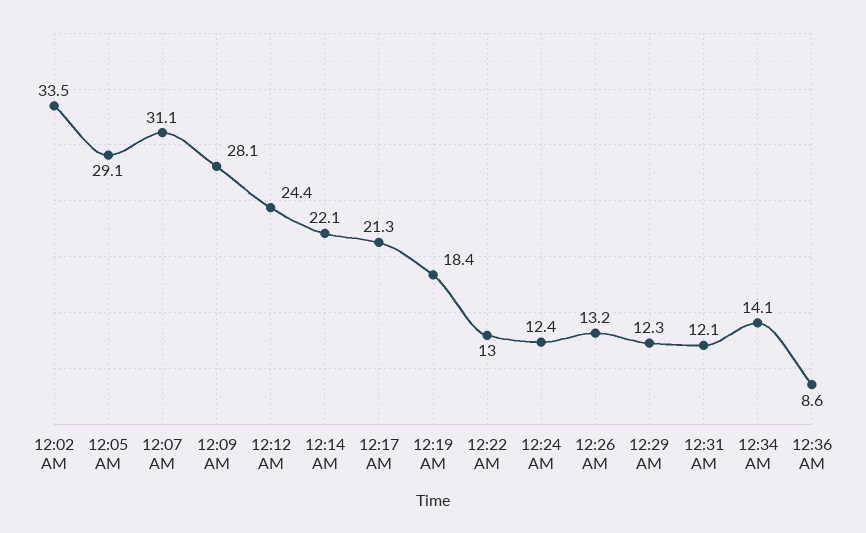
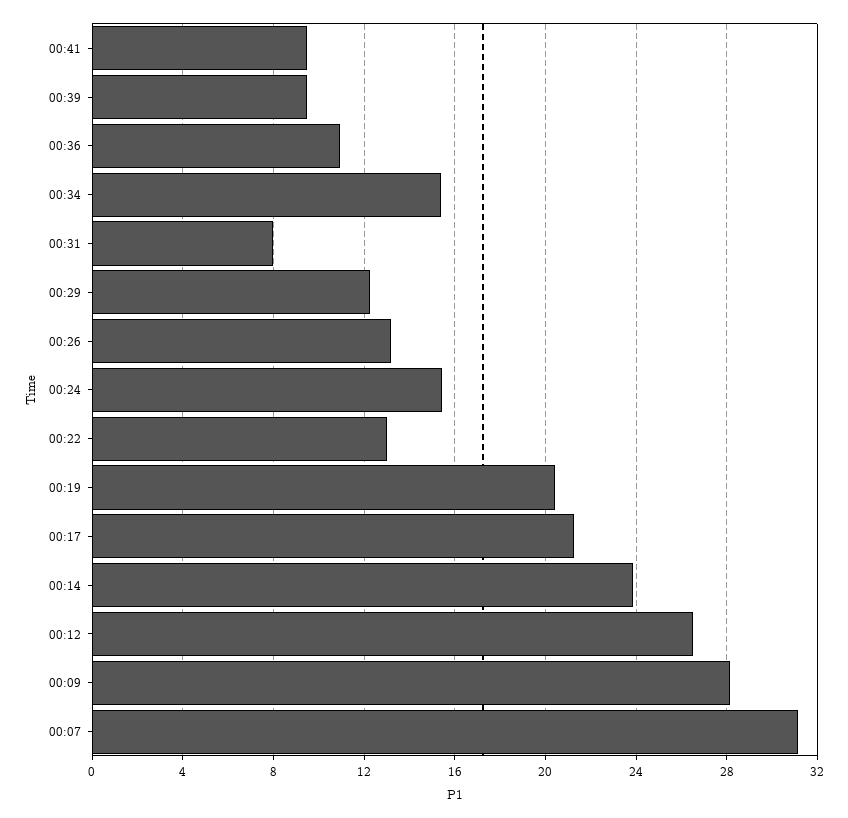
12:02 AM: 33.5 -> none
12:05 AM: 29.1 -> none
12:12 AM: 24.4 -> 26.5
12:14 AM: 22.1 -> 24
12:19 AM: 18.4 -> 20.5
12:24 AM: 12.4 -> 15.5
12:31 AM: 12.1 -> 8
12:34 AM: 14.1 -> 15.5
12:36 AM: 8.6 -> 11
00:41: none -> 9.5
00:39: none -> 9.5

